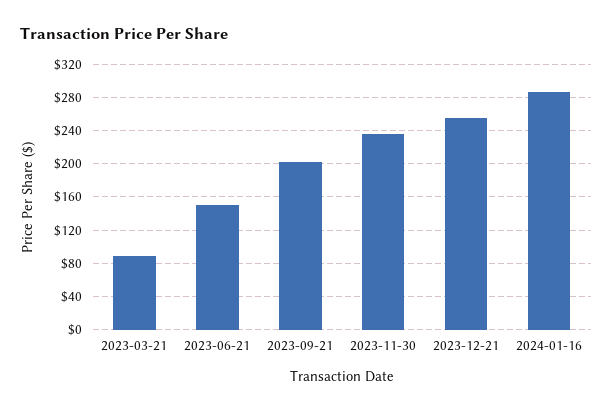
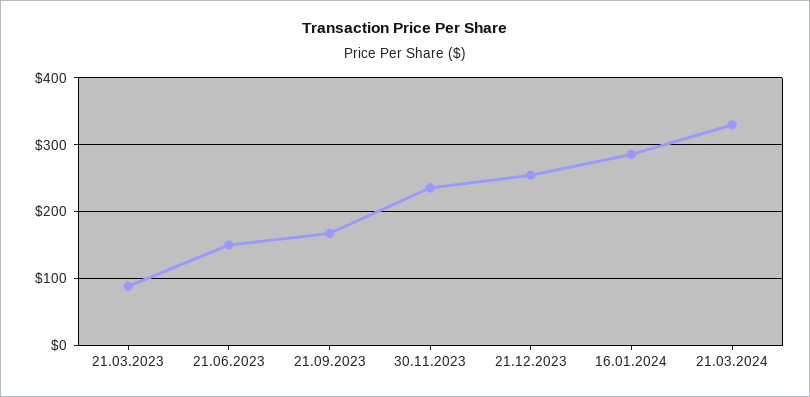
2023-09-21: 200 -> 170
21.03.2024: none -> 330

